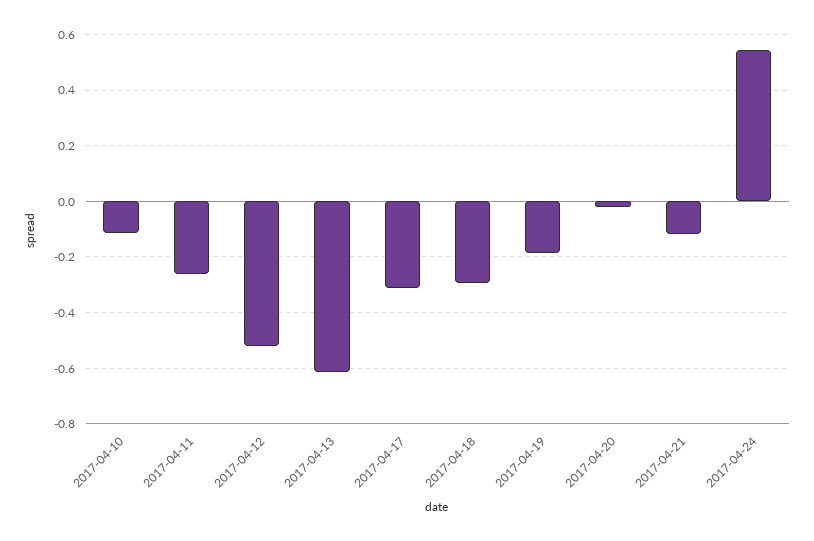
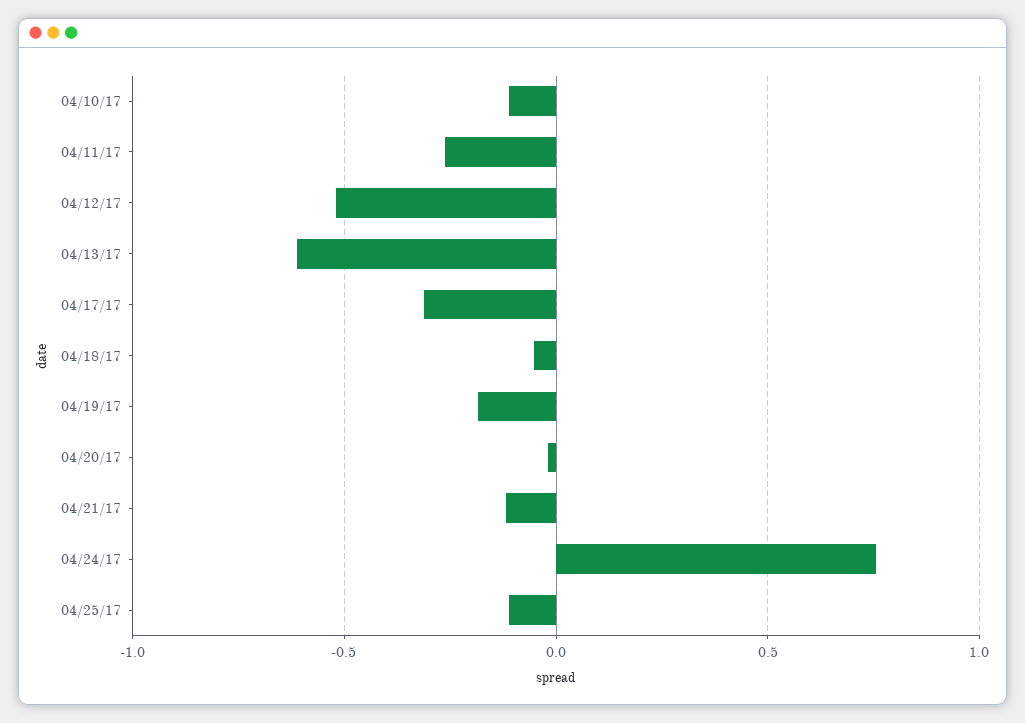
2017-04-18: -0.3 -> -0.05
2017-04-24: 0.55 -> 0.75
04/25/17: none -> -0.1

